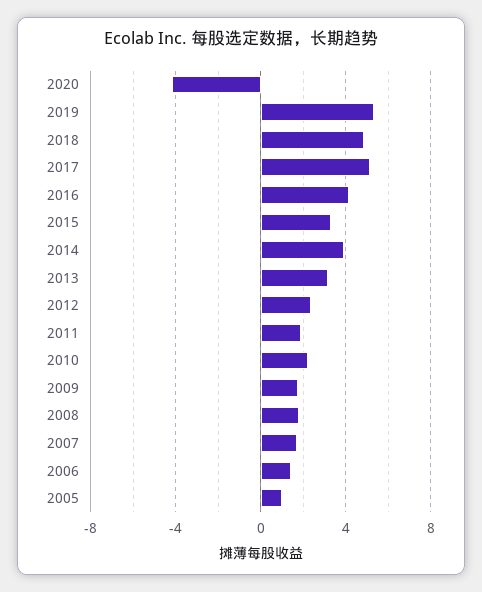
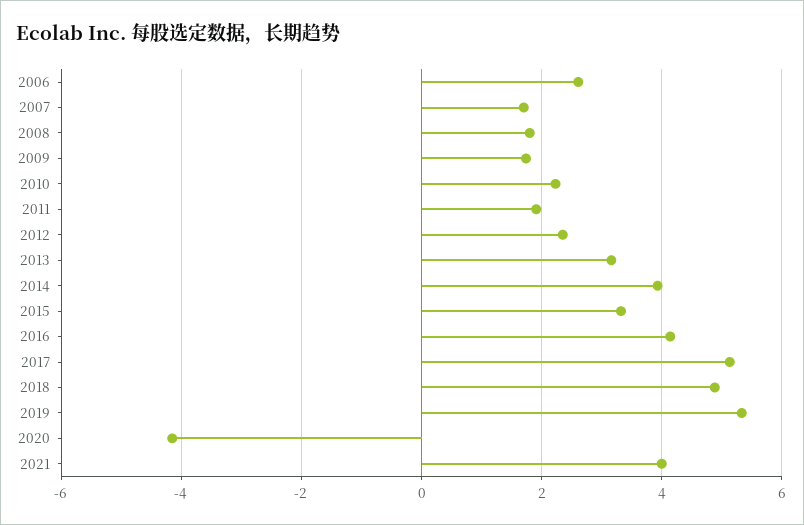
2006: 1.5 -> 2.6
2005: 1 -> none
2021: none -> 4

